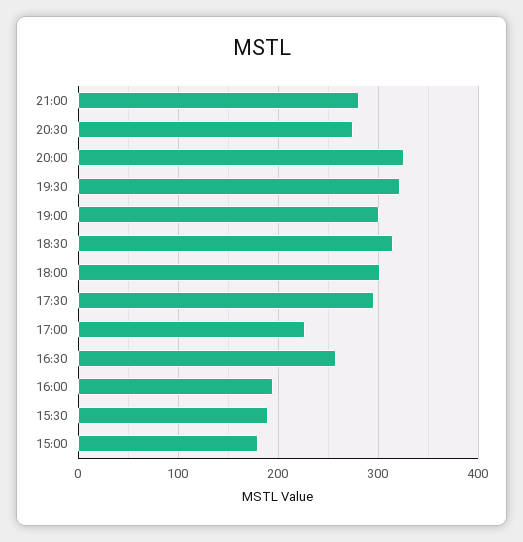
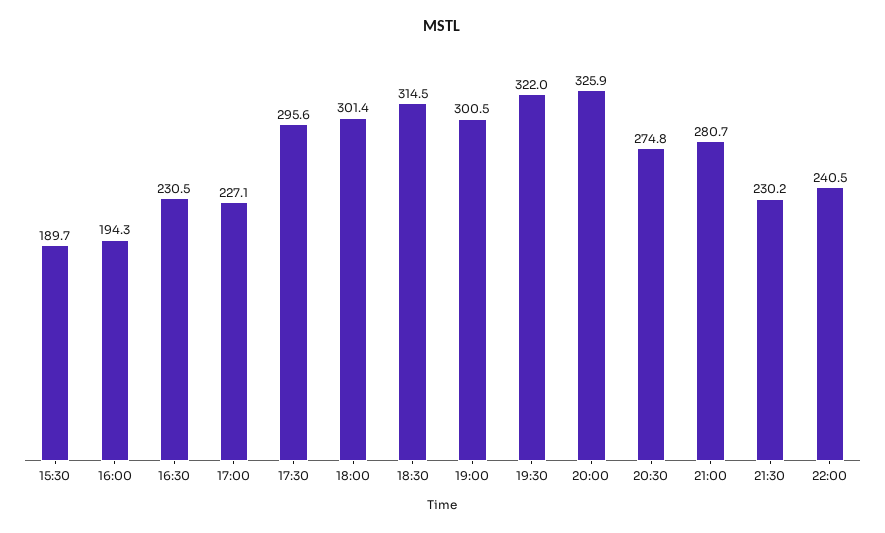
16:30: 260 -> 230.5
15:00: 180 -> none
21:30: none -> 230.2
22:00: none -> 240.5

